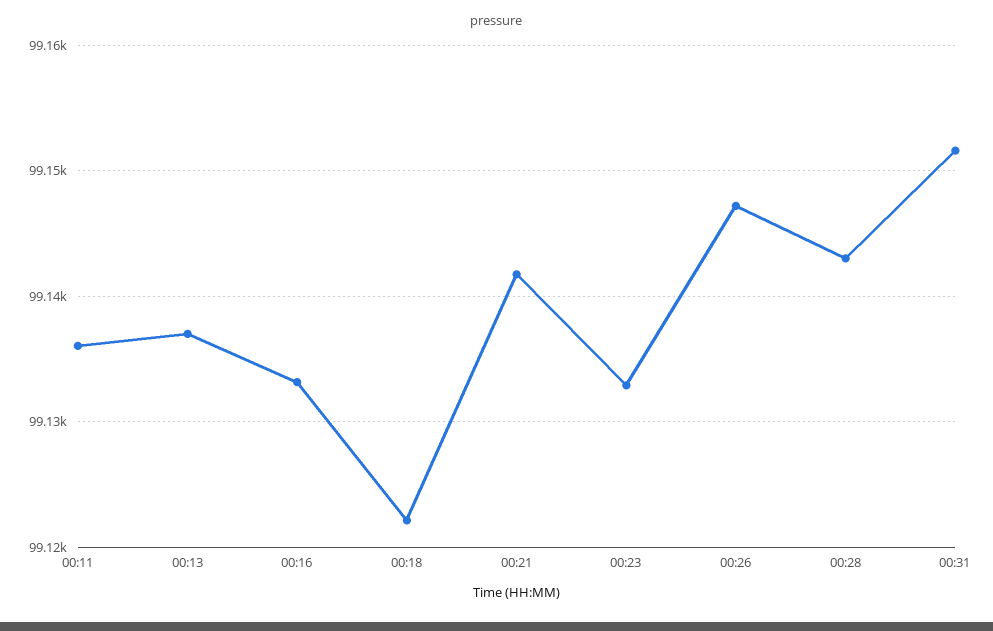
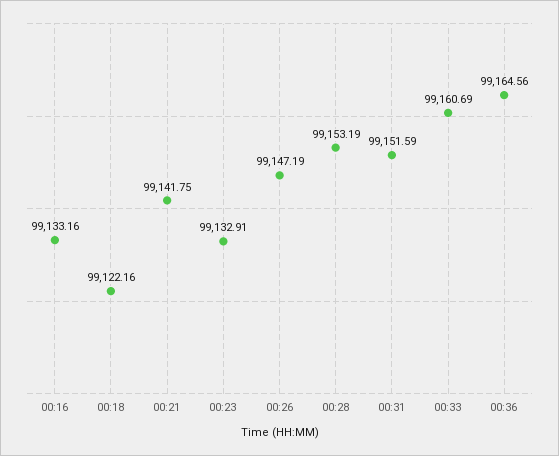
00:11: 99136 -> none
00:13: 99137 -> none
00:28: 99143 -> 99153.19
00:33: none -> 99160.69
00:36: none -> 99164.56

